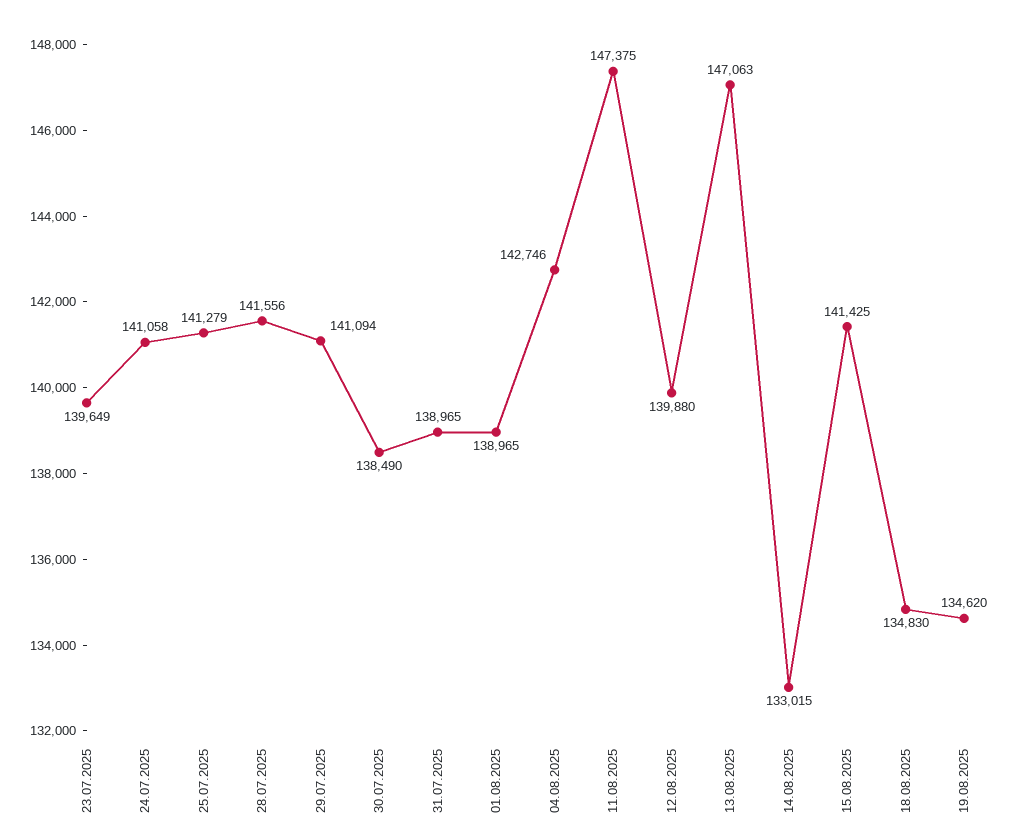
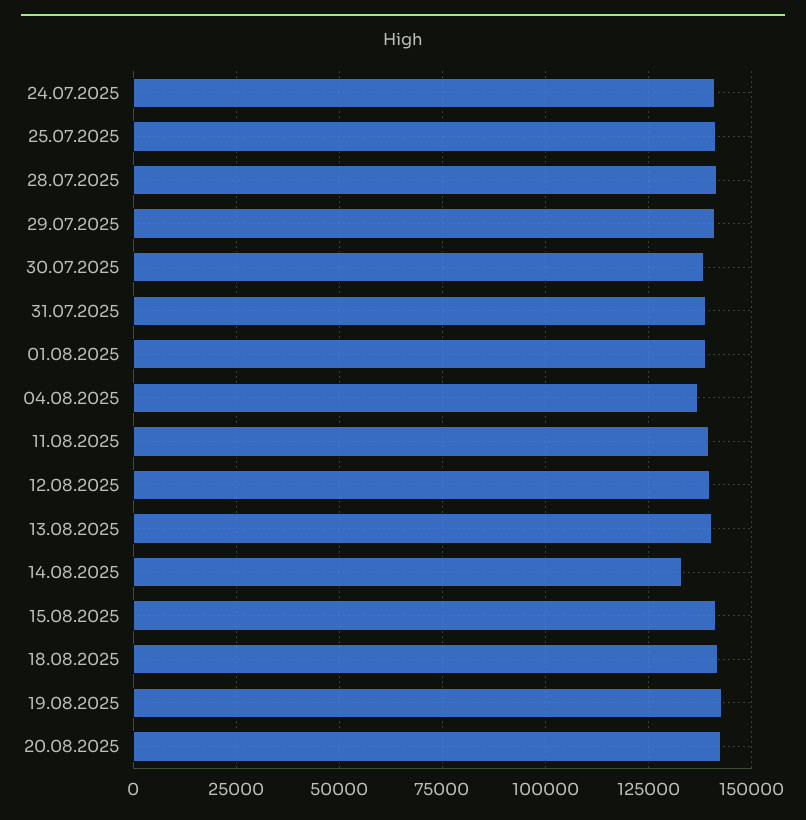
23.07.2025: 139649 -> none
04.08.2025: 142746 -> 137500
11.08.2025: 147375 -> 140000
13.08.2025: 147063 -> 140000
18.08.2025: 134830 -> 142500
19.08.2025: 134620 -> 142500
20.08.2025: none -> 142500

